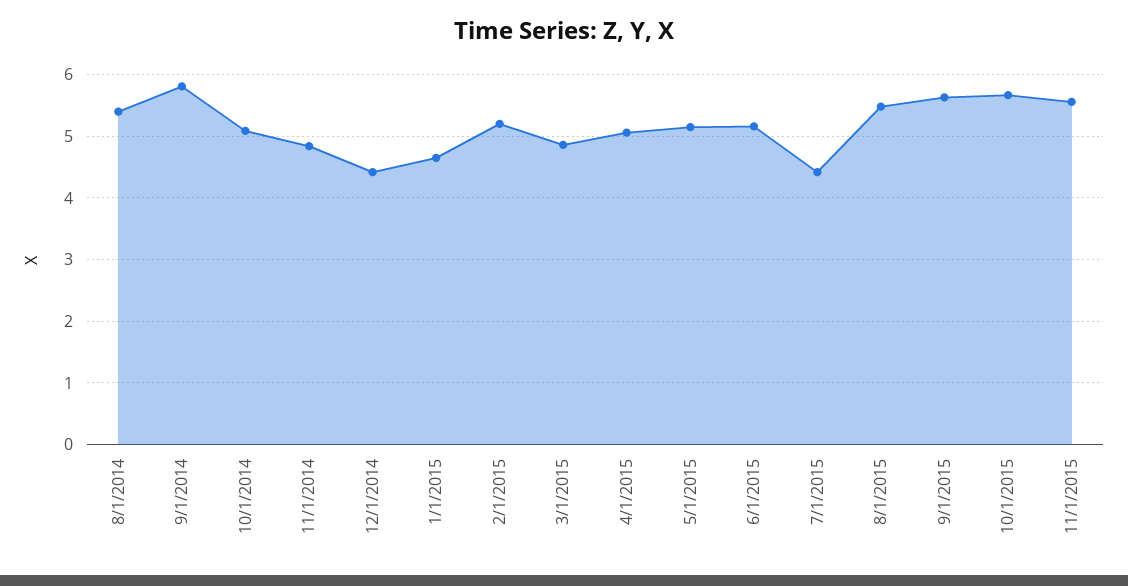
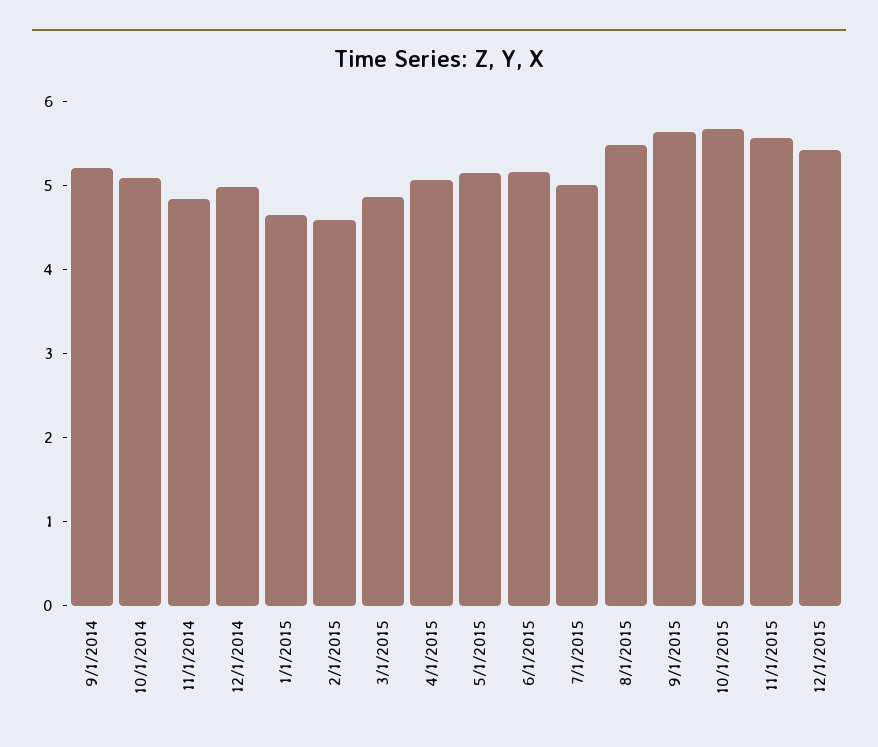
8/1/2014: 5.4 -> none
9/1/2014: 5.8 -> 5.2
12/1/2014: 4.4 -> 5
2/1/2015: 5.2 -> 4.6
7/1/2015: 4.4 -> 5
12/1/2015: none -> 5.4

